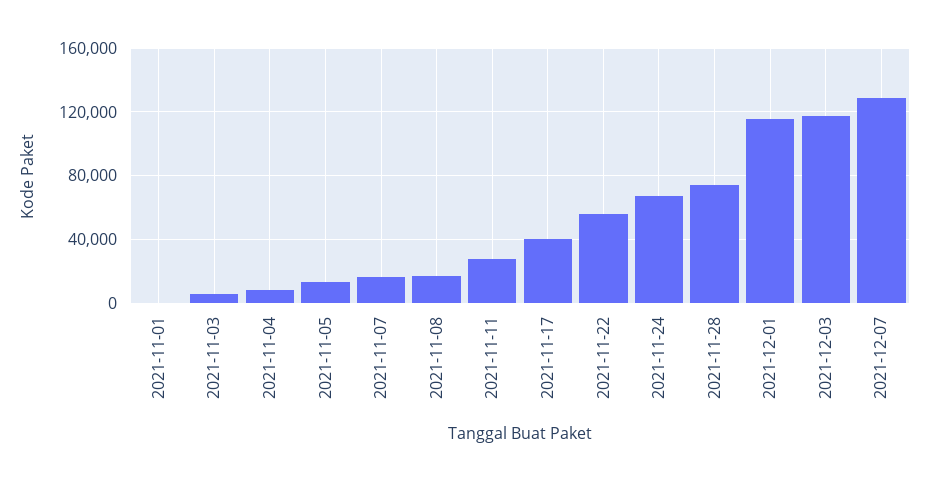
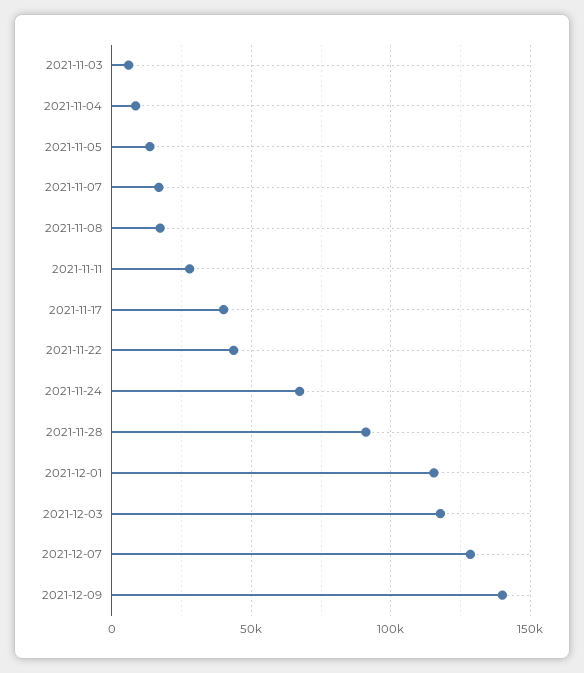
2021-11-01: 0 -> none
2021-11-22: 55000 -> 45000
2021-11-28: 75000 -> 90000
2021-12-09: none -> 140000

